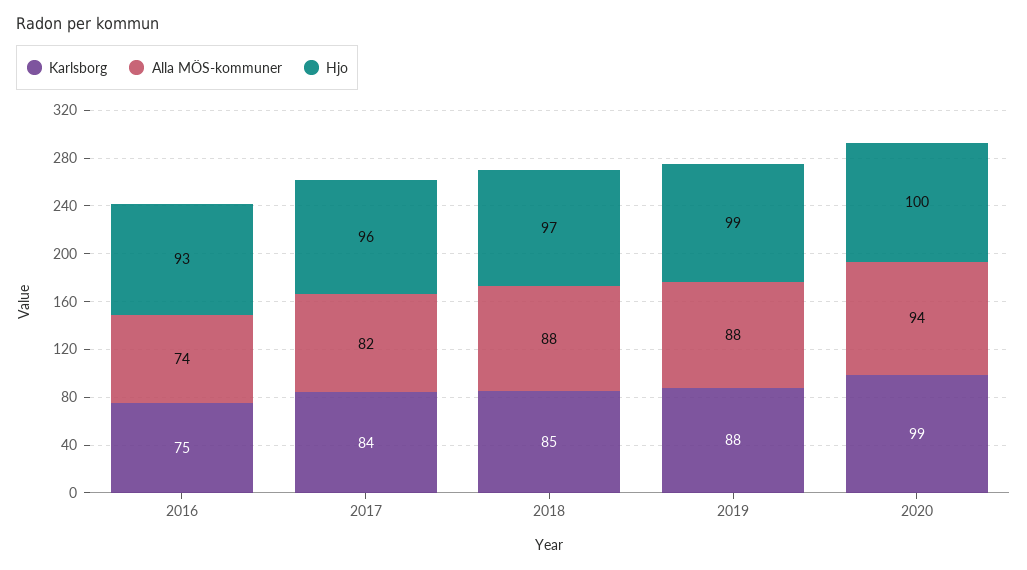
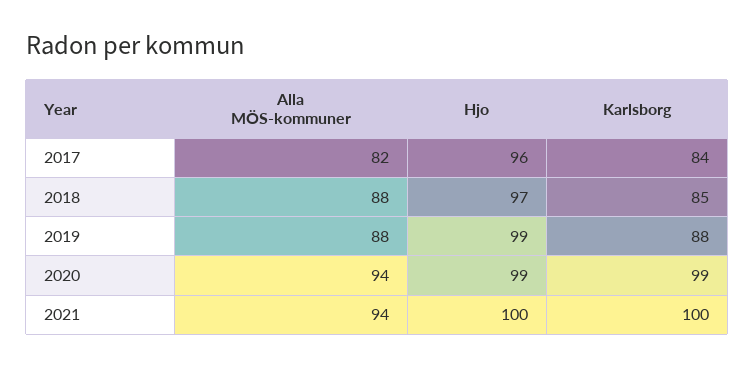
Karlsborg, 2016: 75 -> none
Alla MÖS-kommuner, 2016: 74 -> none
Hjo, 2016: 93 -> none
Hjo, 2020: 100 -> 99
Alla MÖS-kommuner, 2021: none -> 94
Hjo, 2021: none -> 100
Karlsborg, 2021: none -> 100

